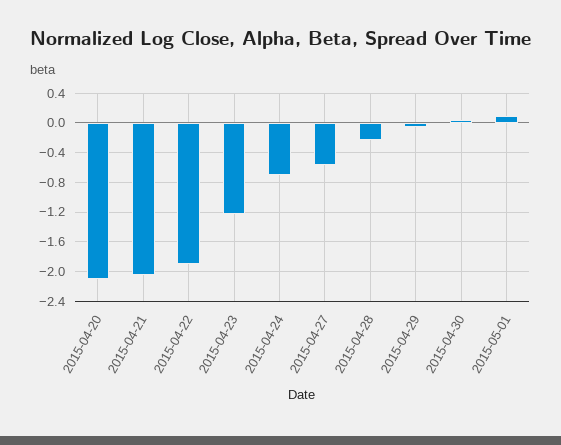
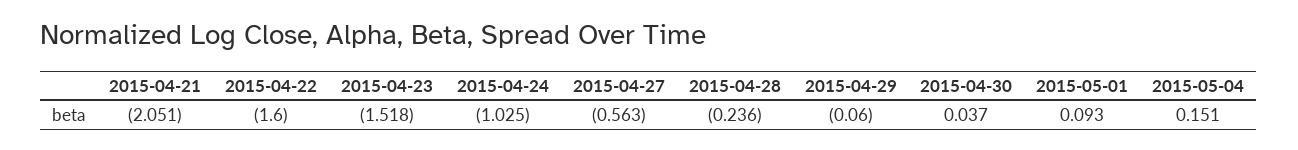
2015-04-20: -2.1 -> none
2015-04-22: -1.9 -> -1.6
2015-04-23: -1.2 -> -1.518
2015-04-24: -0.7 -> -1.025
2015-05-04: none -> 0.151

